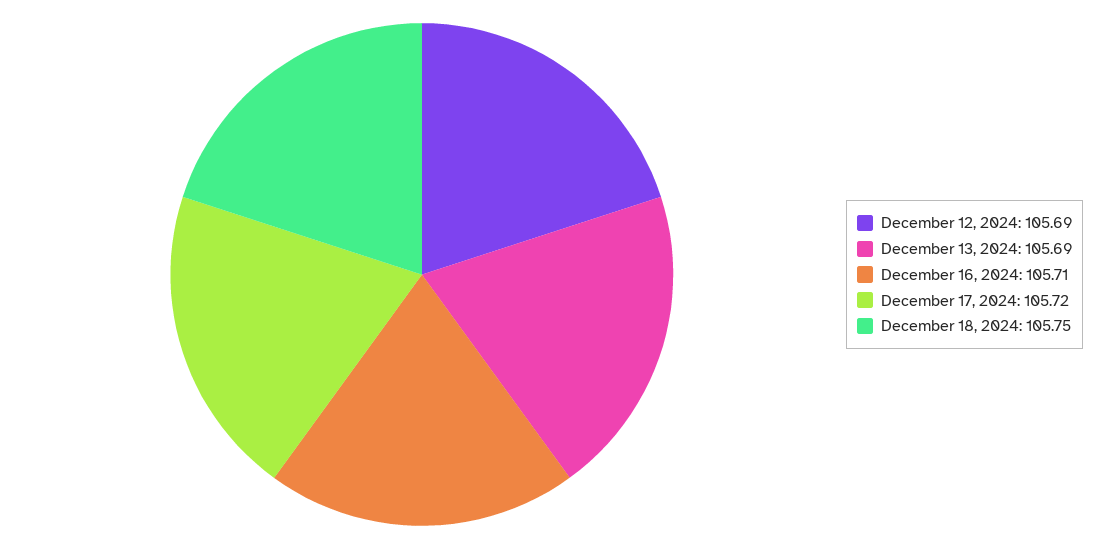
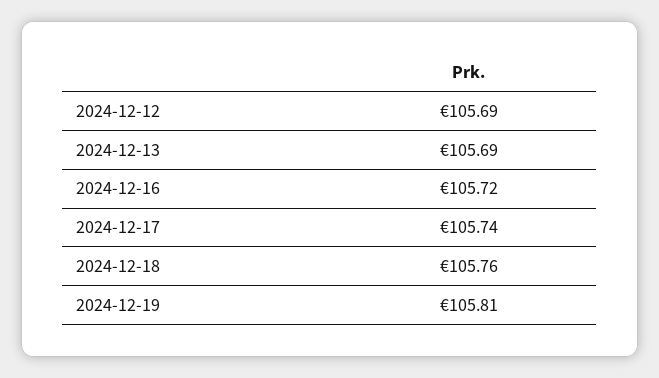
December 16, 2024: 105.71 -> 105.72
December 17, 2024: 105.72 -> 105.74
December 18, 2024: 105.75 -> 105.76
2024-12-19: none -> 105.81

